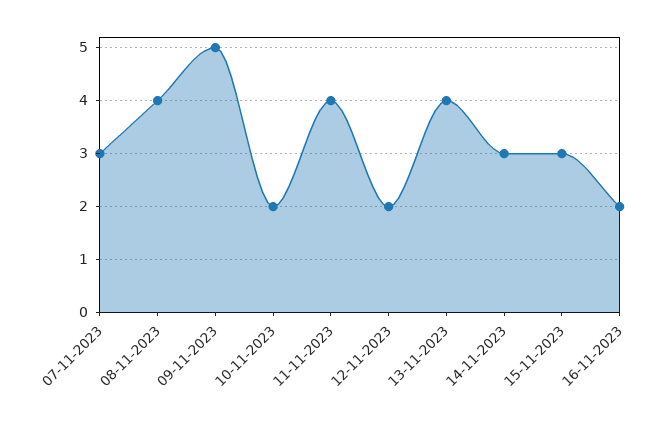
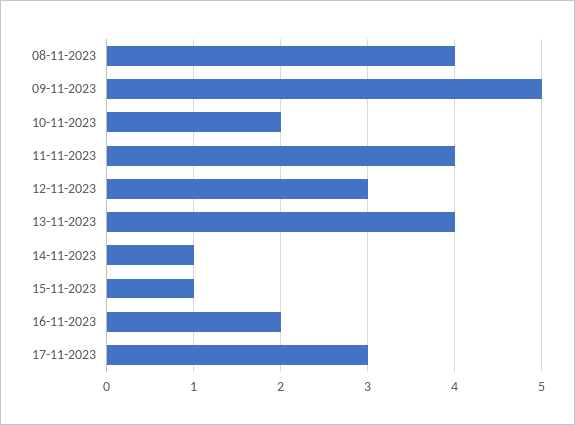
07-11-2023: 3 -> none
12-11-2023: 2 -> 3
14-11-2023: 3 -> 1
15-11-2023: 3 -> 1
17-11-2023: none -> 3

